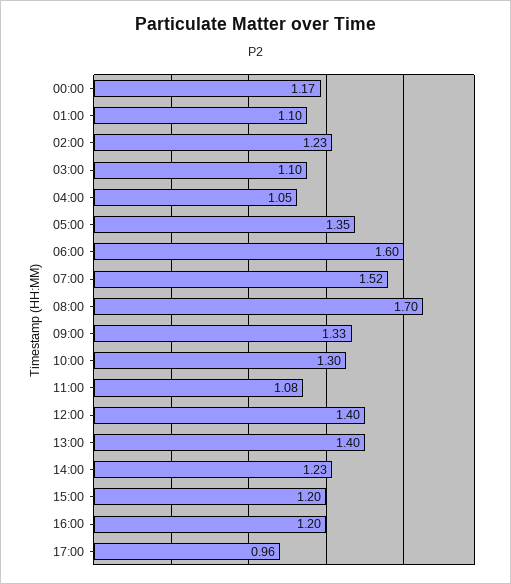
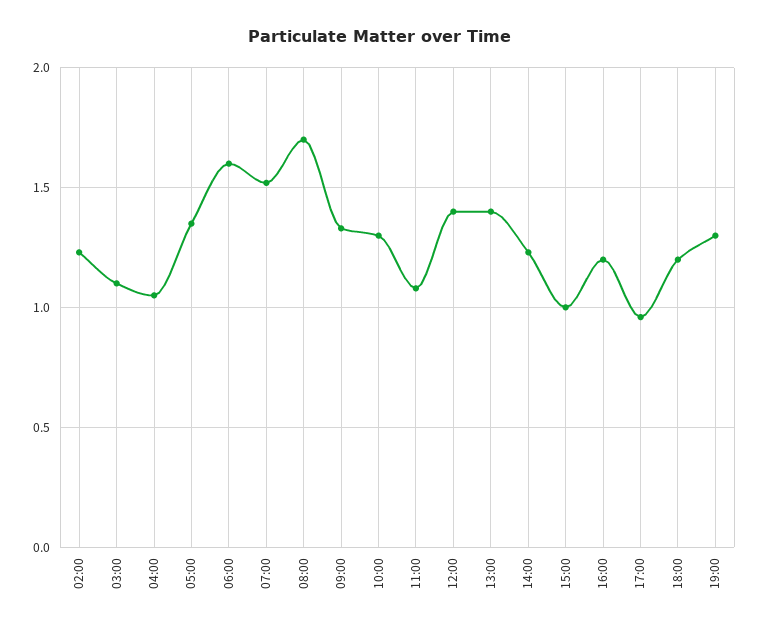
00:00: 1.17 -> none
01:00: 1.1 -> none
15:00: 1.2 -> 1
18:00: none -> 1.2
19:00: none -> 1.3

